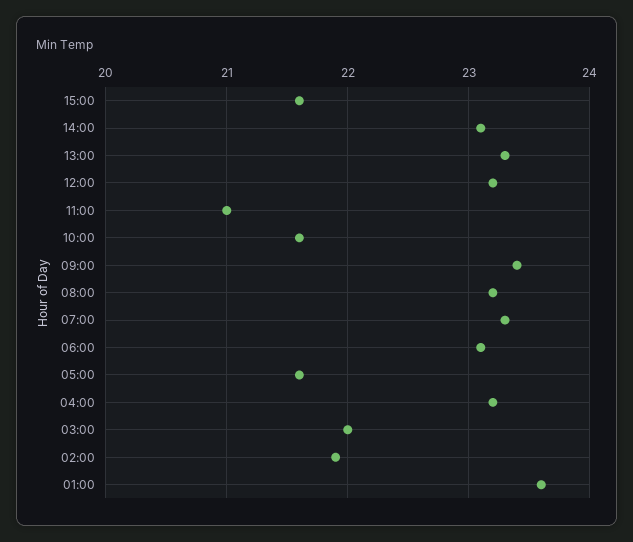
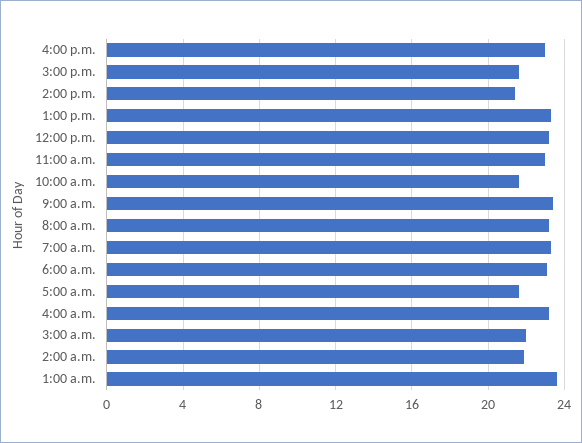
14:00: 23.1 -> 21.5
11:00: 21 -> 23
4:00 p.m.: none -> 23

